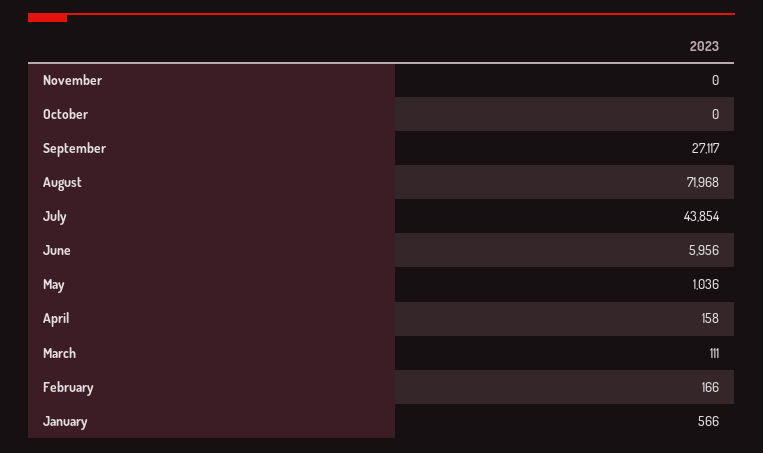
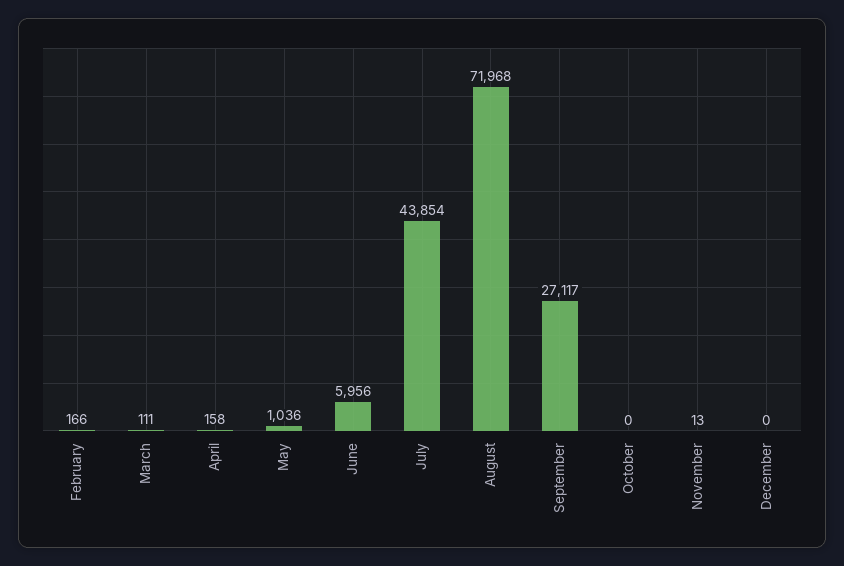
November: 0 -> 13
January: 566 -> none
December: none -> 0

